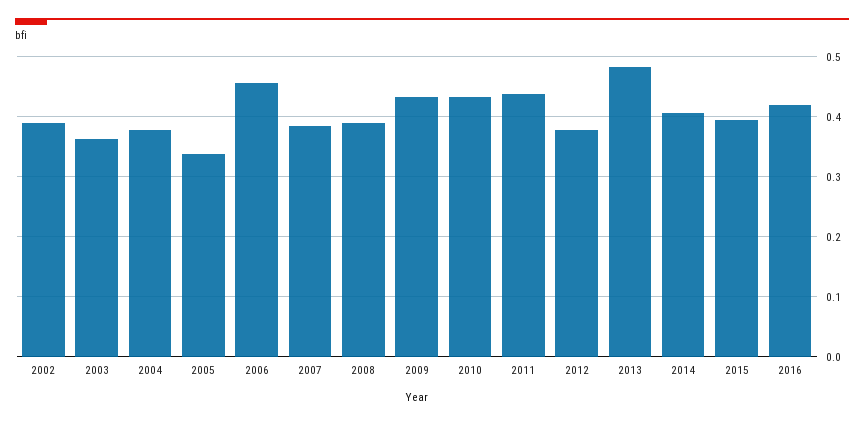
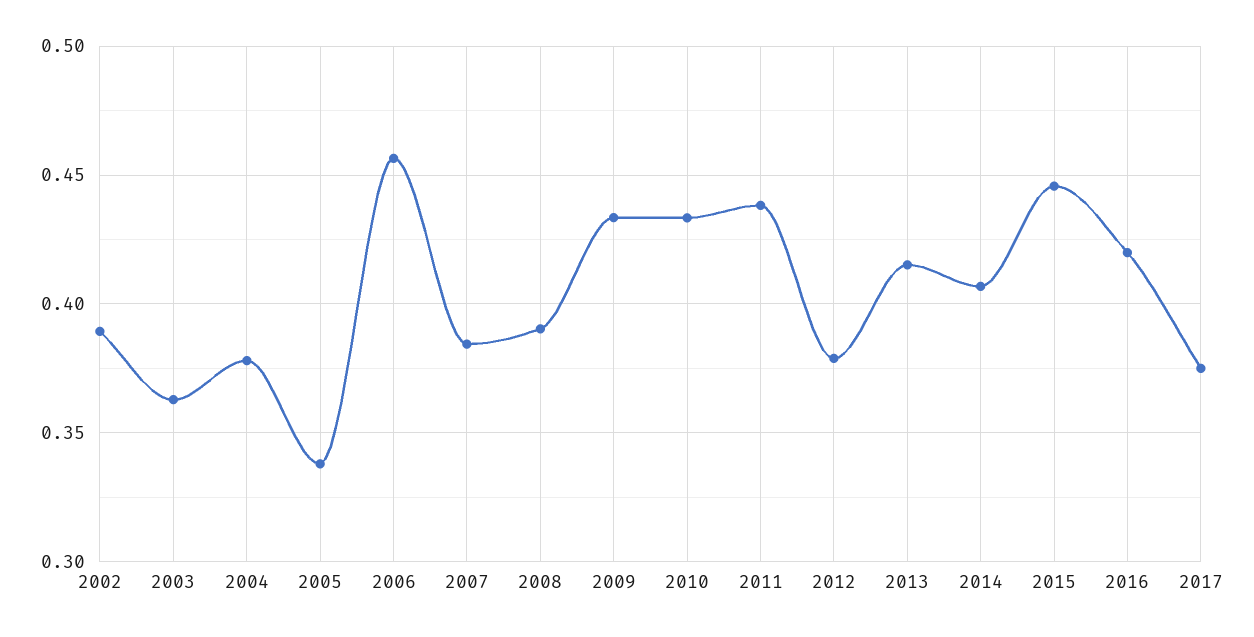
2013: 0.48 -> 0.415
2015: 0.4 -> 0.445
2017: none -> 0.375

